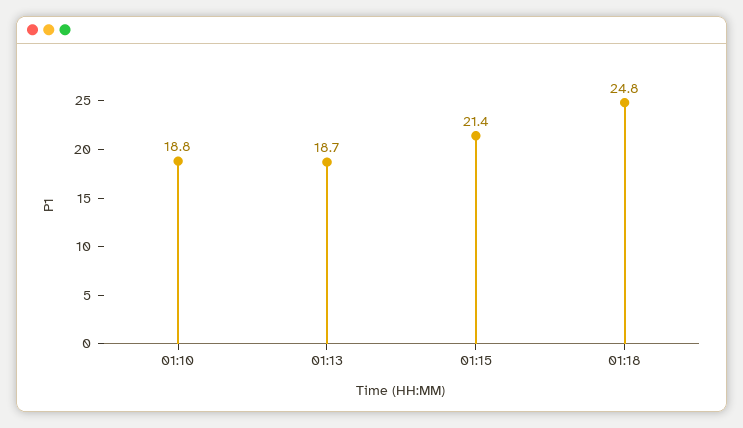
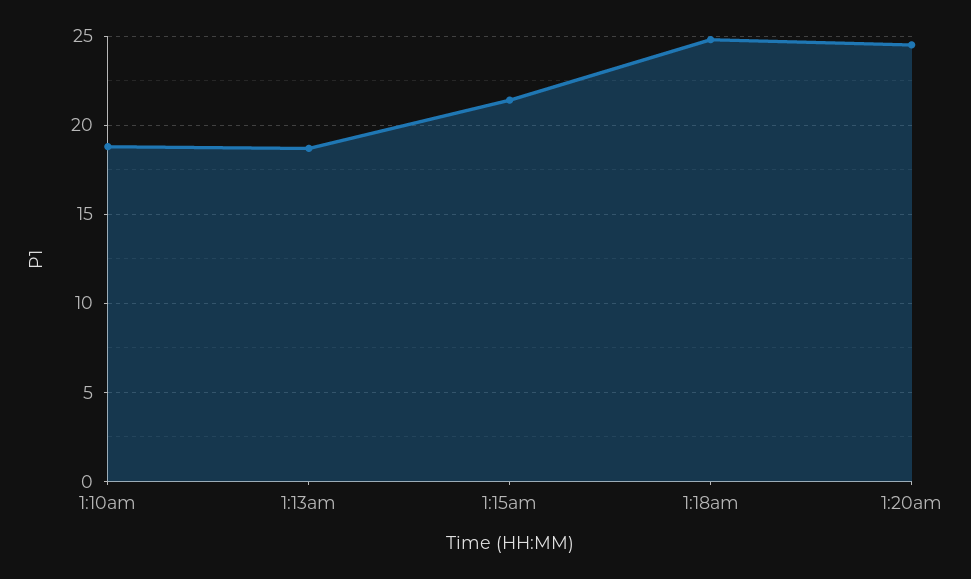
1:20am: none -> 24.5

